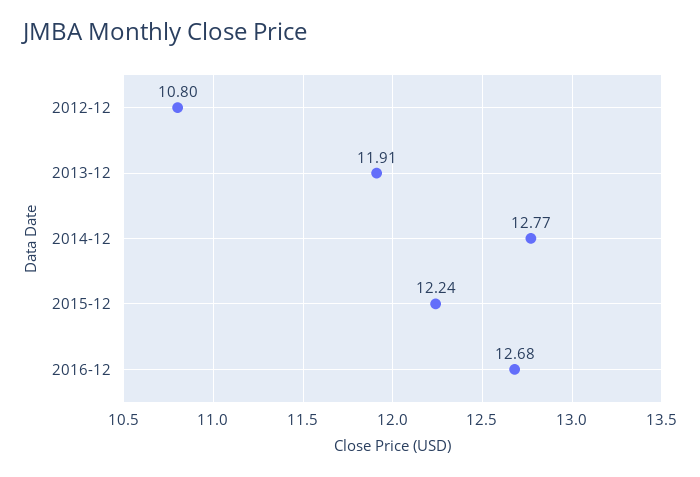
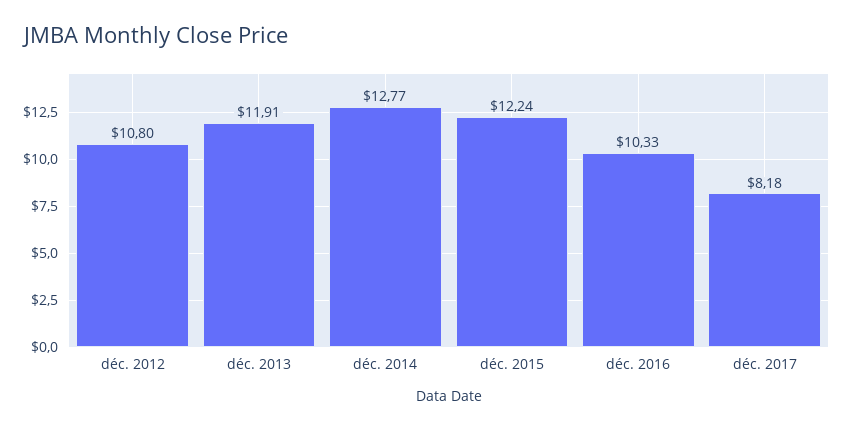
2016-12: 12.68 -> 10.33
déc. 2017: none -> 8.18

